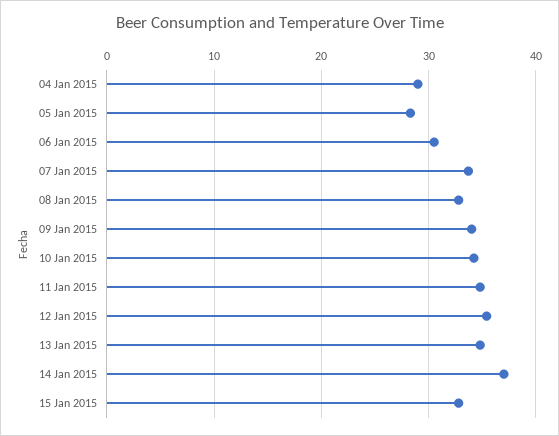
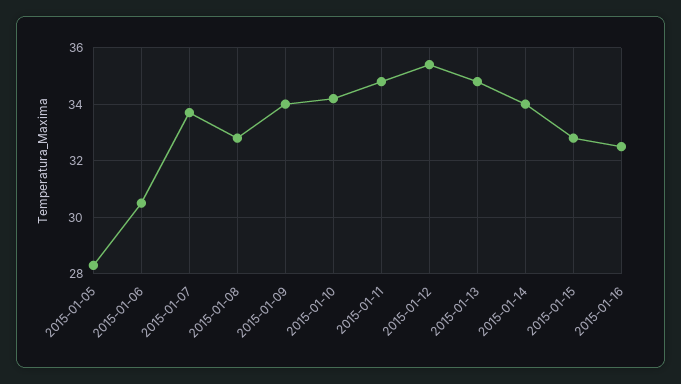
04 Jan 2015: 29 -> none
14 Jan 2015: 37 -> 34
2015-01-16: none -> 32.5

